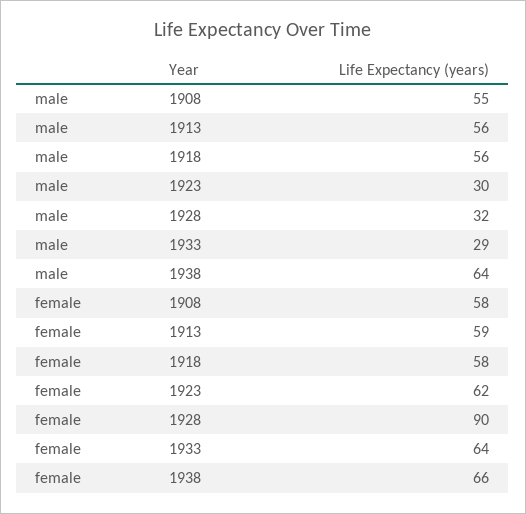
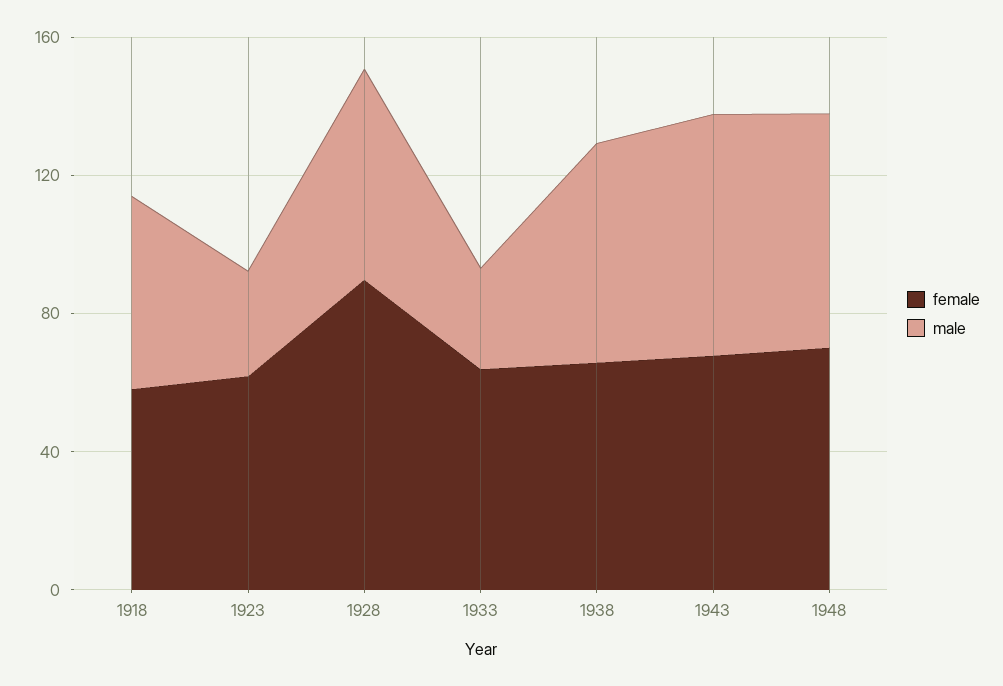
male, 1908: 55 -> none
male, 1913: 56 -> none
male, 1928: 32 -> 60
female, 1908: 58 -> none
female, 1913: 59 -> none
female, 1943: none -> 70
male, 1943: none -> 70
female, 1948: none -> 70
male, 1948: none -> 70

